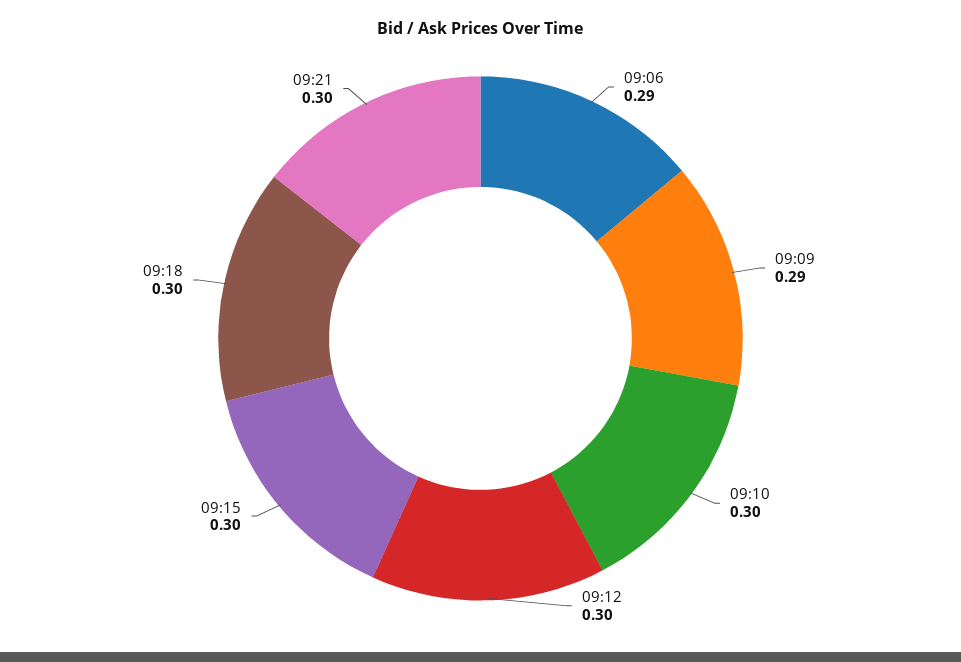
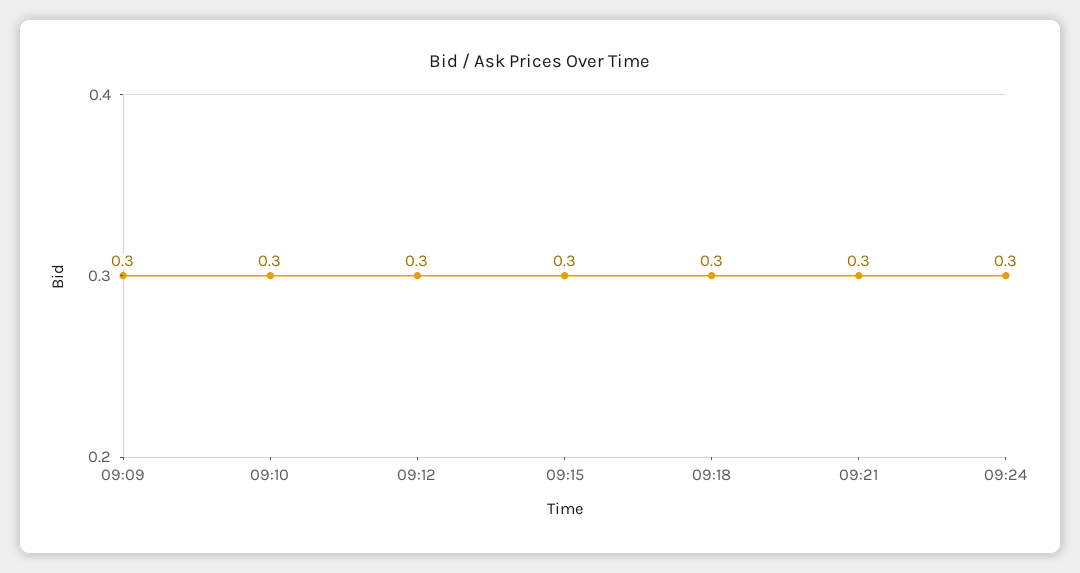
09:06: 0.29 -> none
09:09: 0.29 -> 0.3
09:24: none -> 0.3

